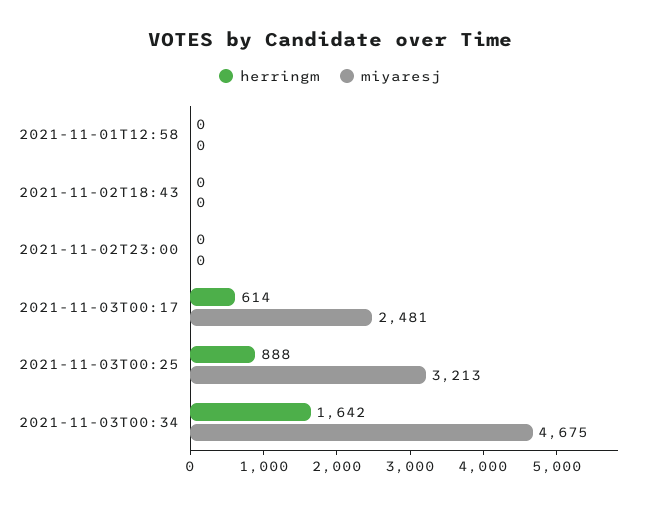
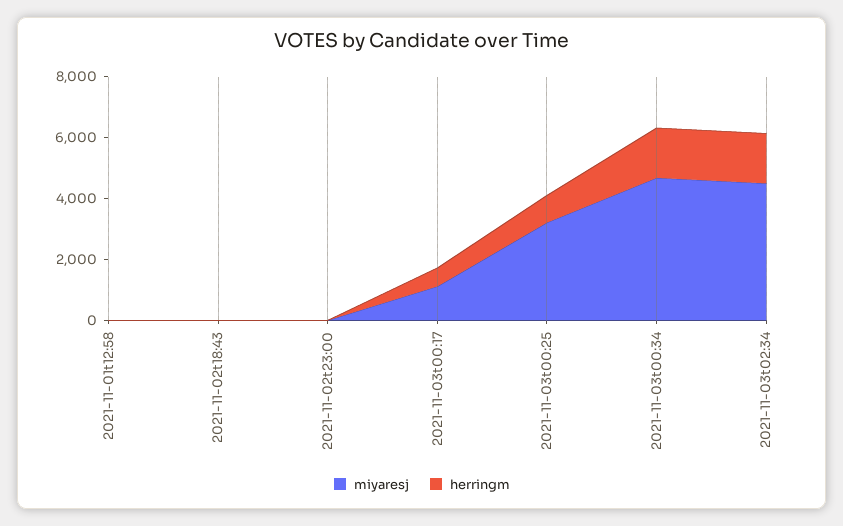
miyaresj, 2021-11-03T00:17: 2481 -> 1000
miyaresj, 2021-11-03t02:34: none -> 4500
herringm, 2021-11-03t02:34: none -> 1500

